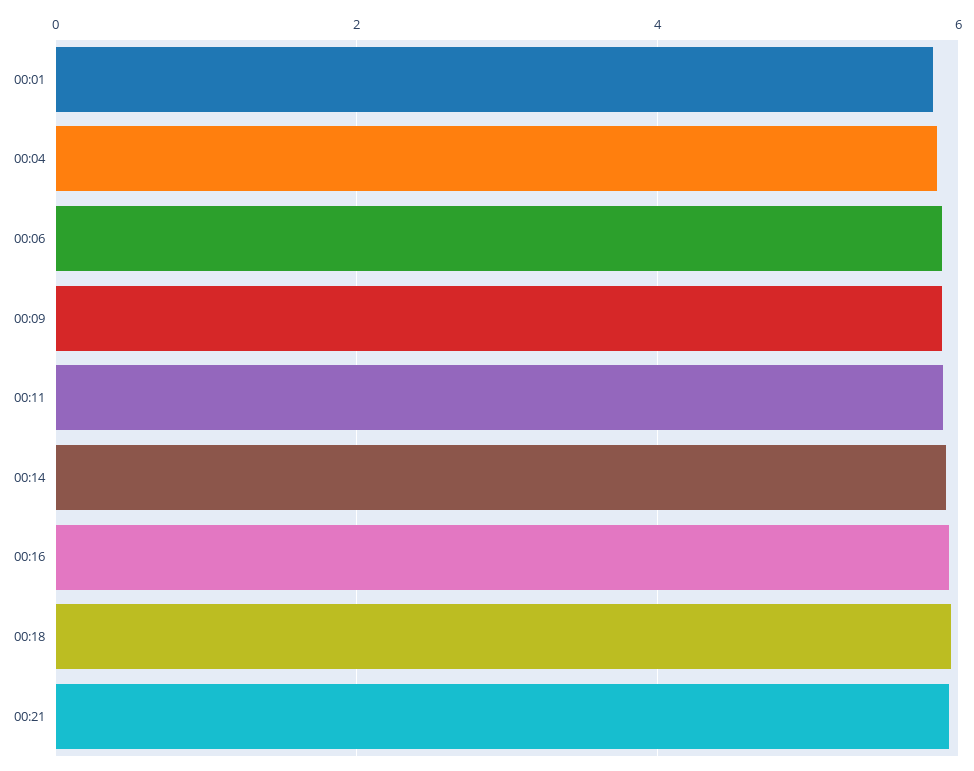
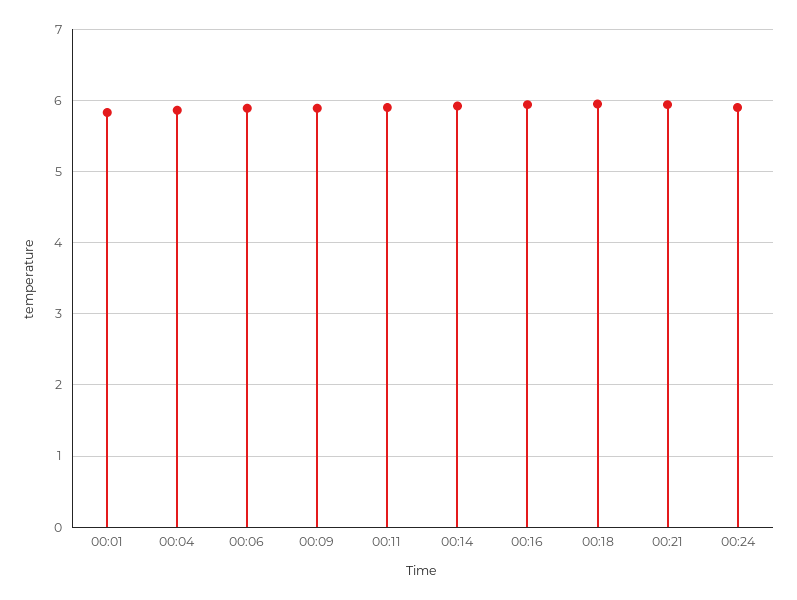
00:24: none -> 5.9

